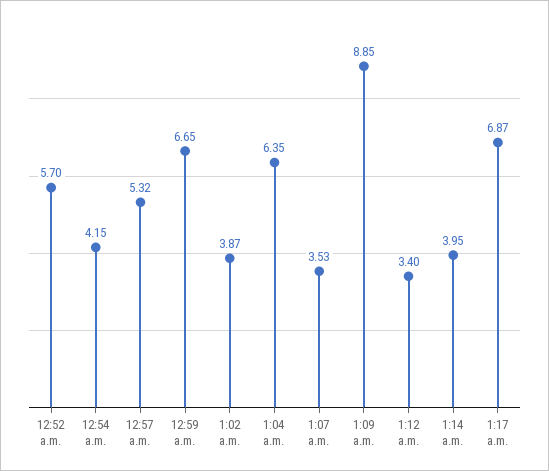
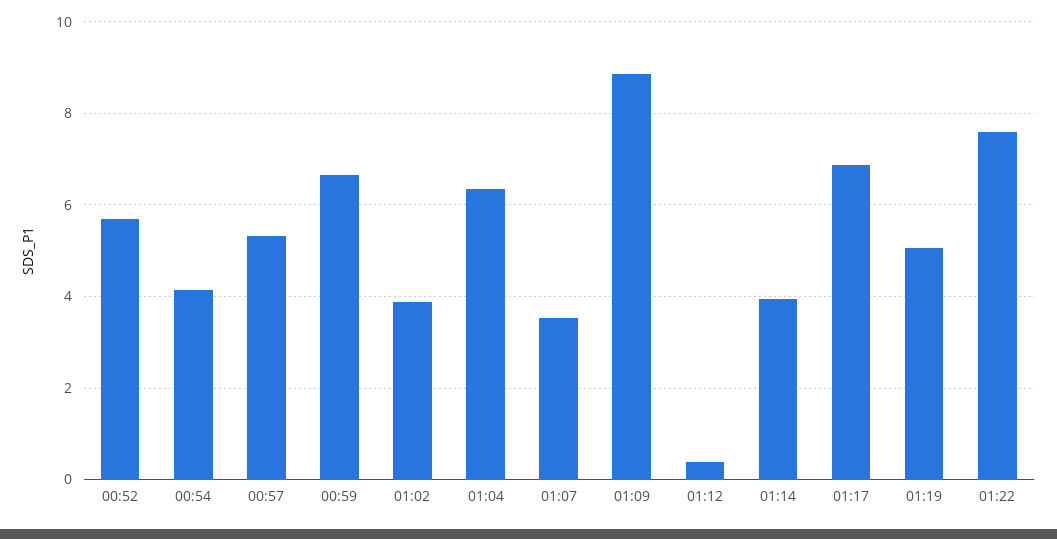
1:12 a.m.: 3.4 -> 0.4
01:19: none -> 5
01:22: none -> 7.6

